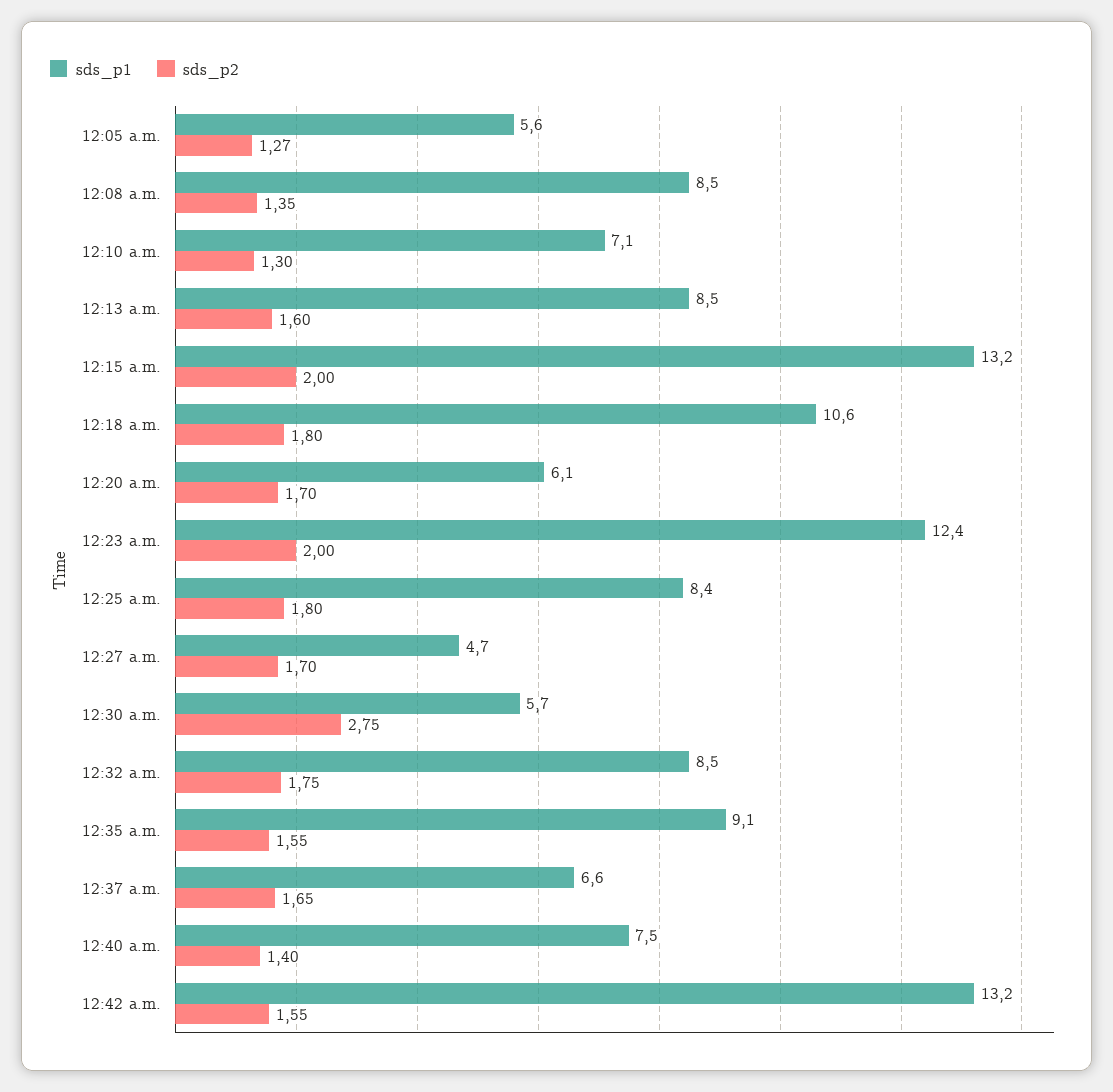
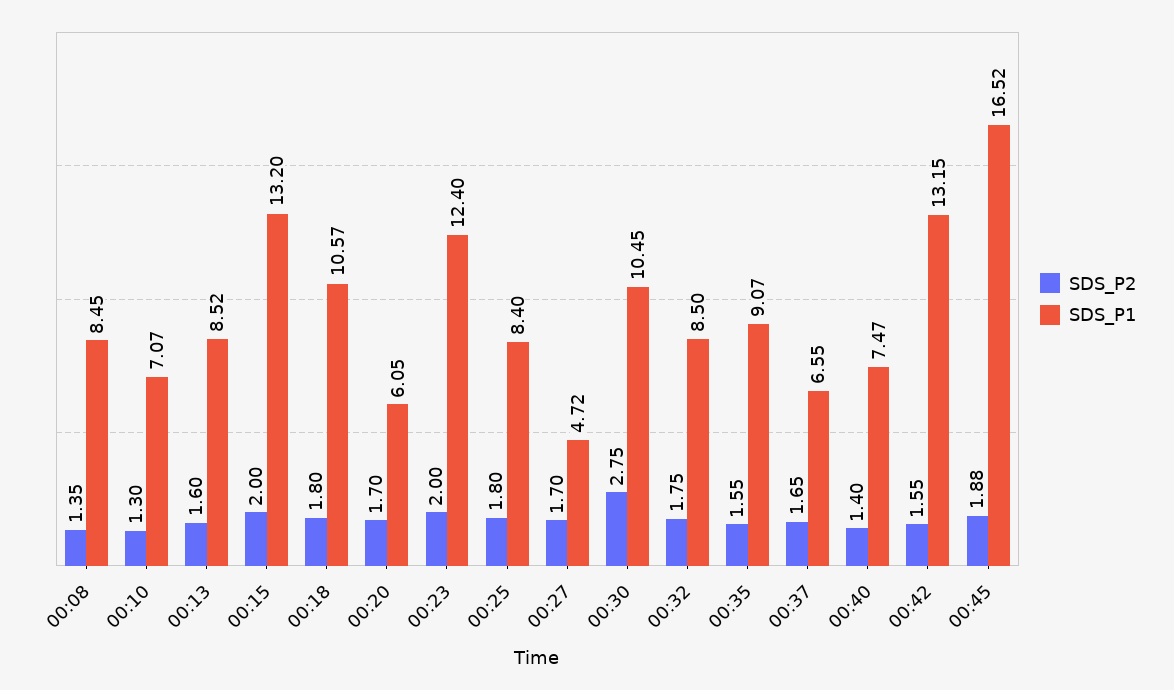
sds_p1, 12:05 a.m.: 5.6 -> none
sds_p2, 12:05 a.m.: 1.27 -> none
sds_p1, 12:30 a.m.: 5.7 -> 10.45
sds_p2, 00:45: none -> 1.88
sds_p1, 00:45: none -> 16.52

